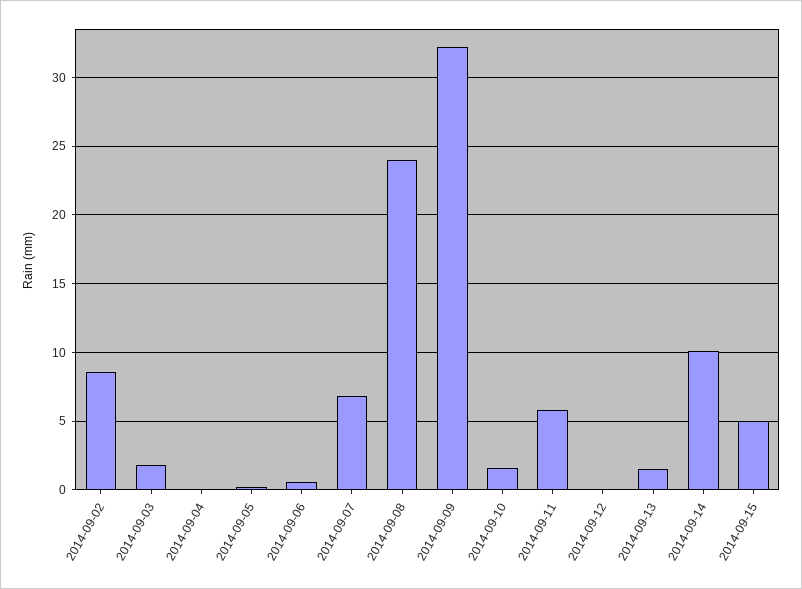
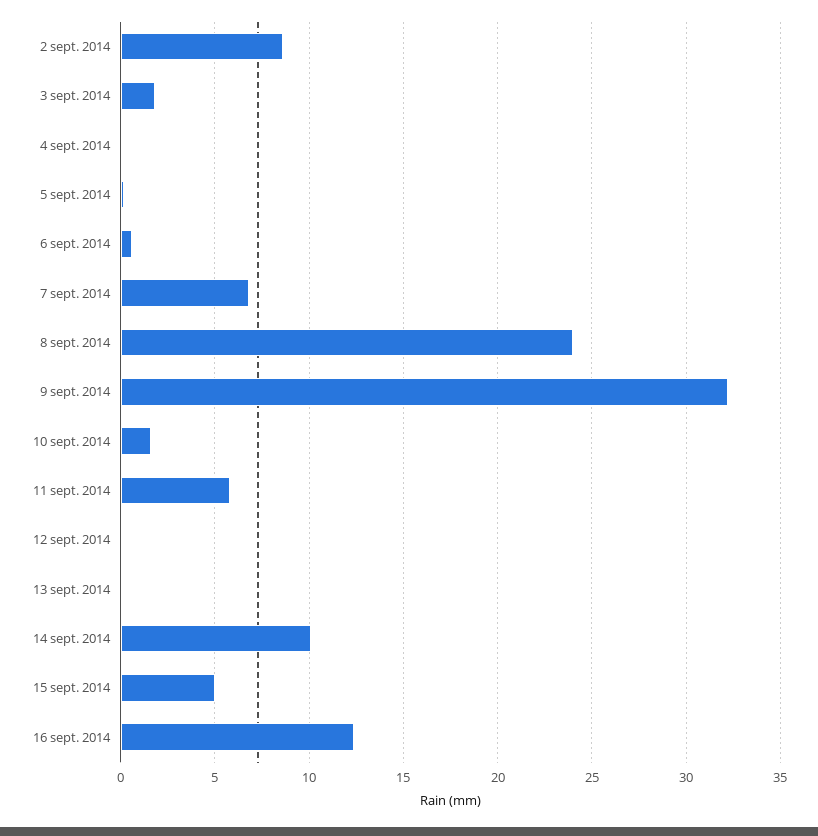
2014-09-13: 1.5 -> 0
16 sept. 2014: none -> 12.5

